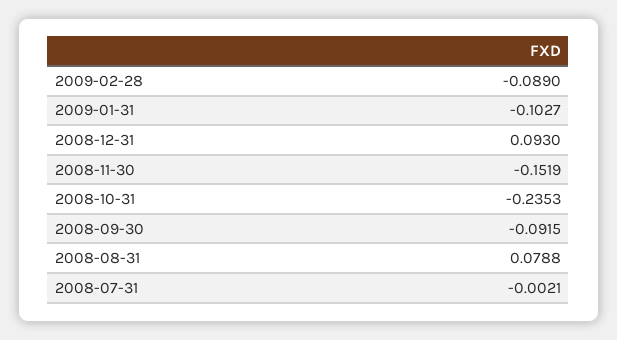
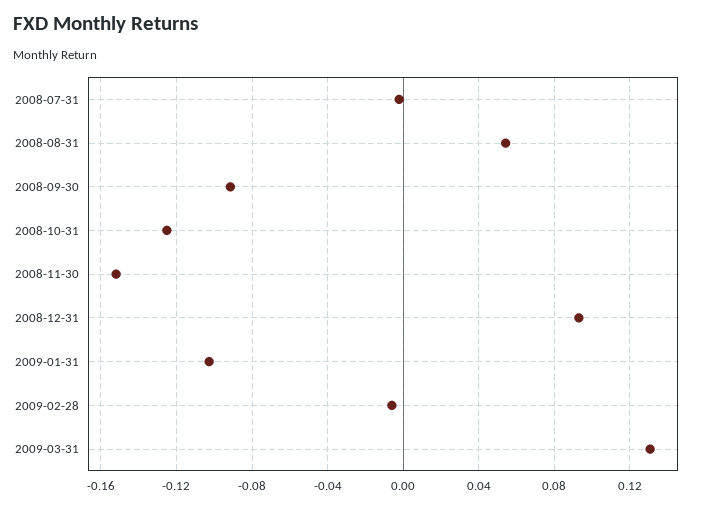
2009-02-28: -0.089 -> -0.005
2008-10-31: -0.2353 -> -0.125
2008-08-31: 0.0788 -> 0.055
2009-03-31: none -> 0.13

